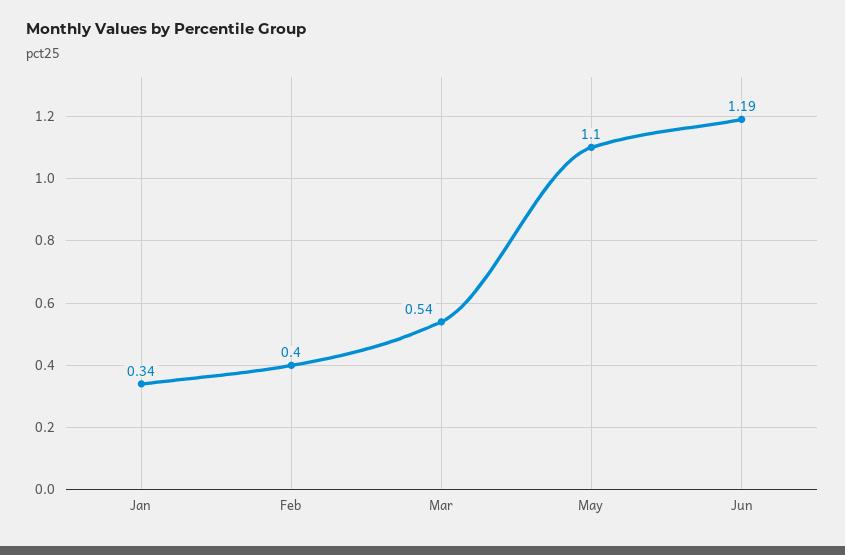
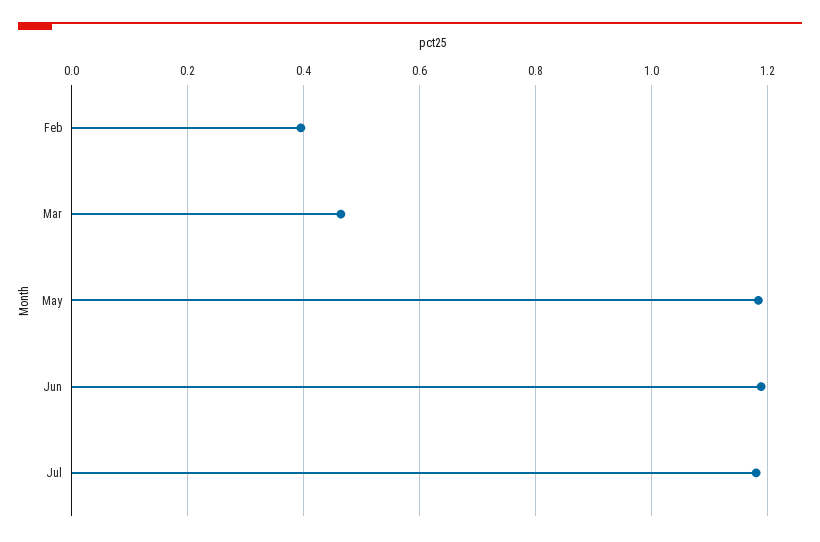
Jan: 0.34 -> none
Mar: 0.54 -> 0.46
May: 1.1 -> 1.18
Jul: none -> 1.18

